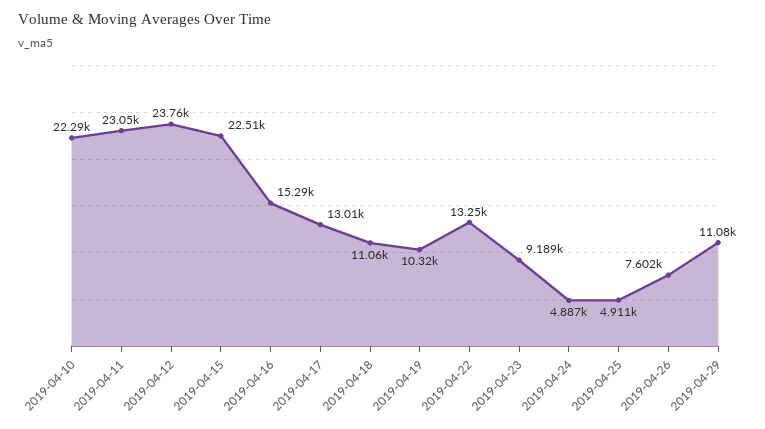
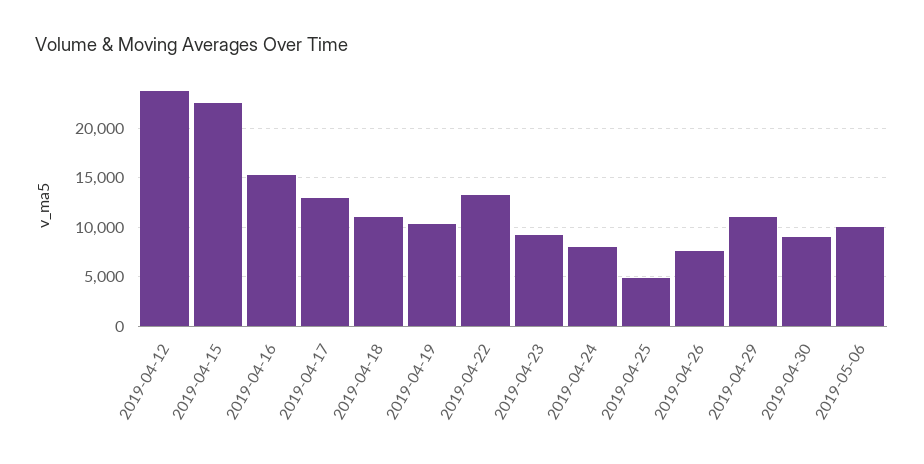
2019-04-10: 22290 -> none
2019-04-11: 23050 -> none
2019-04-24: 4887 -> 8000
2019-04-30: none -> 9000
2019-05-06: none -> 10000

